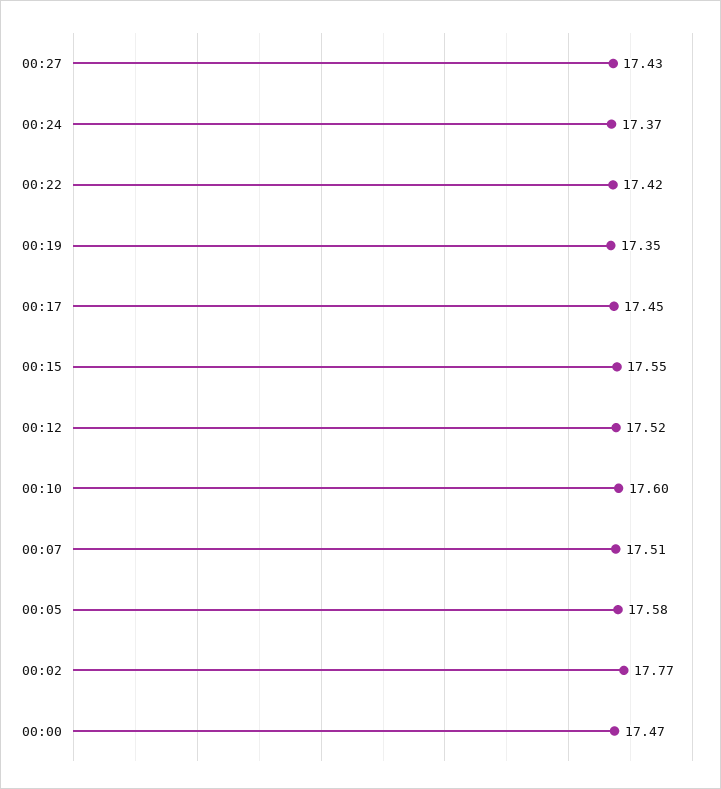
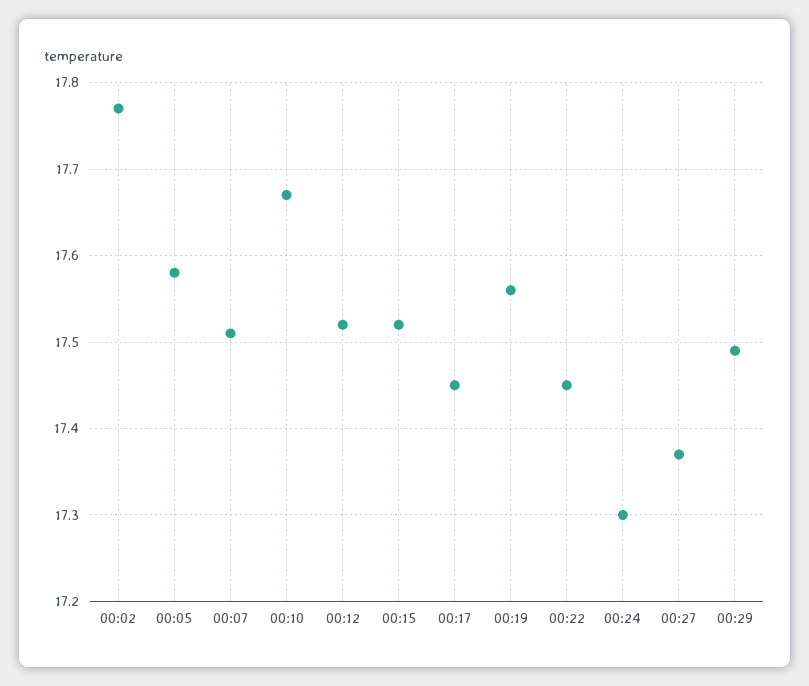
00:27: 17.43 -> 17.37
00:24: 17.37 -> 17.3
00:22: 17.42 -> 17.45
00:19: 17.35 -> 17.56
00:15: 17.55 -> 17.52
00:10: 17.6 -> 17.67
00:00: 17.47 -> none
00:29: none -> 17.49

